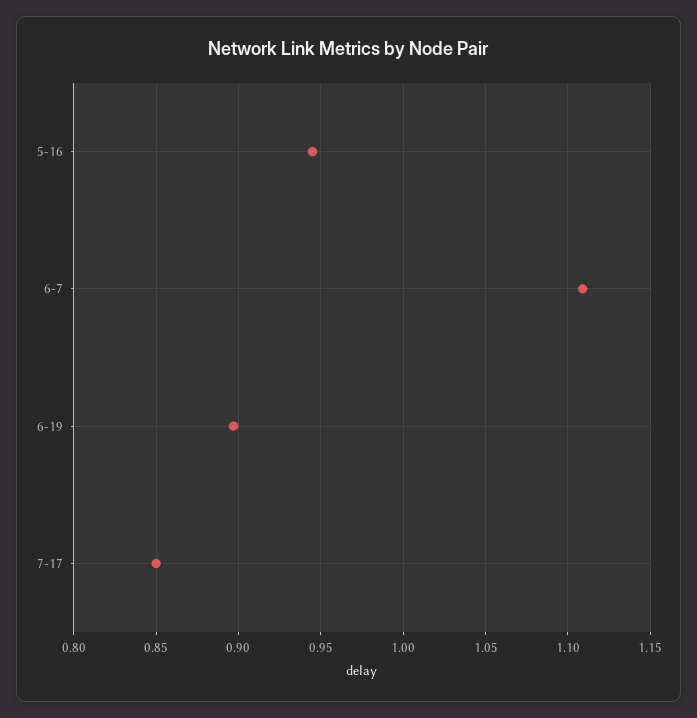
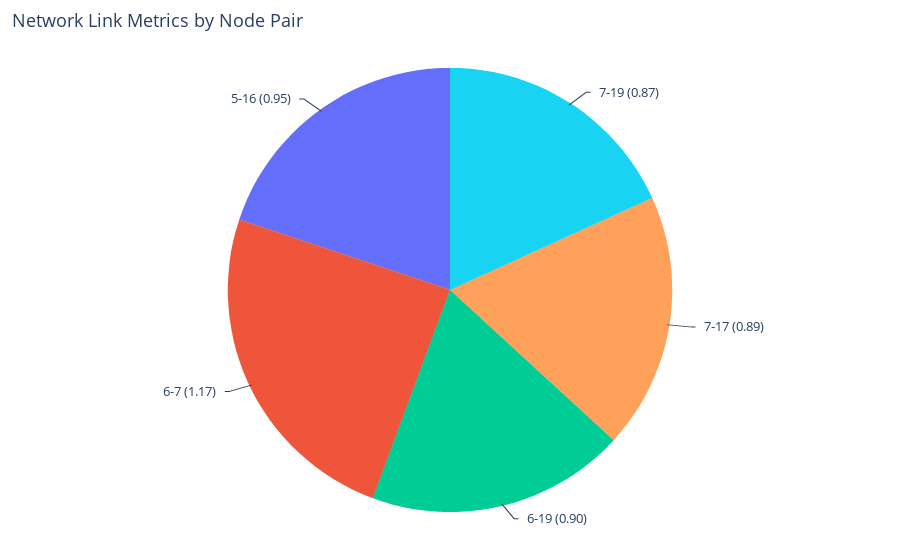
6-7: 1.11 -> 1.17
7-17: 0.85 -> 0.89
7-19: none -> 0.87

